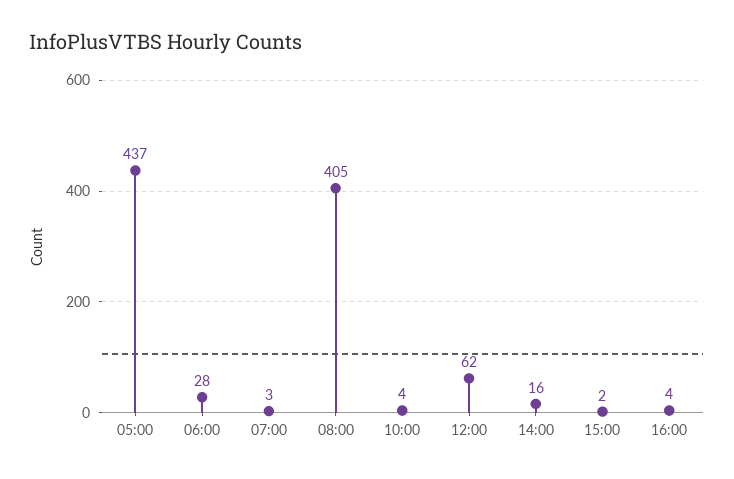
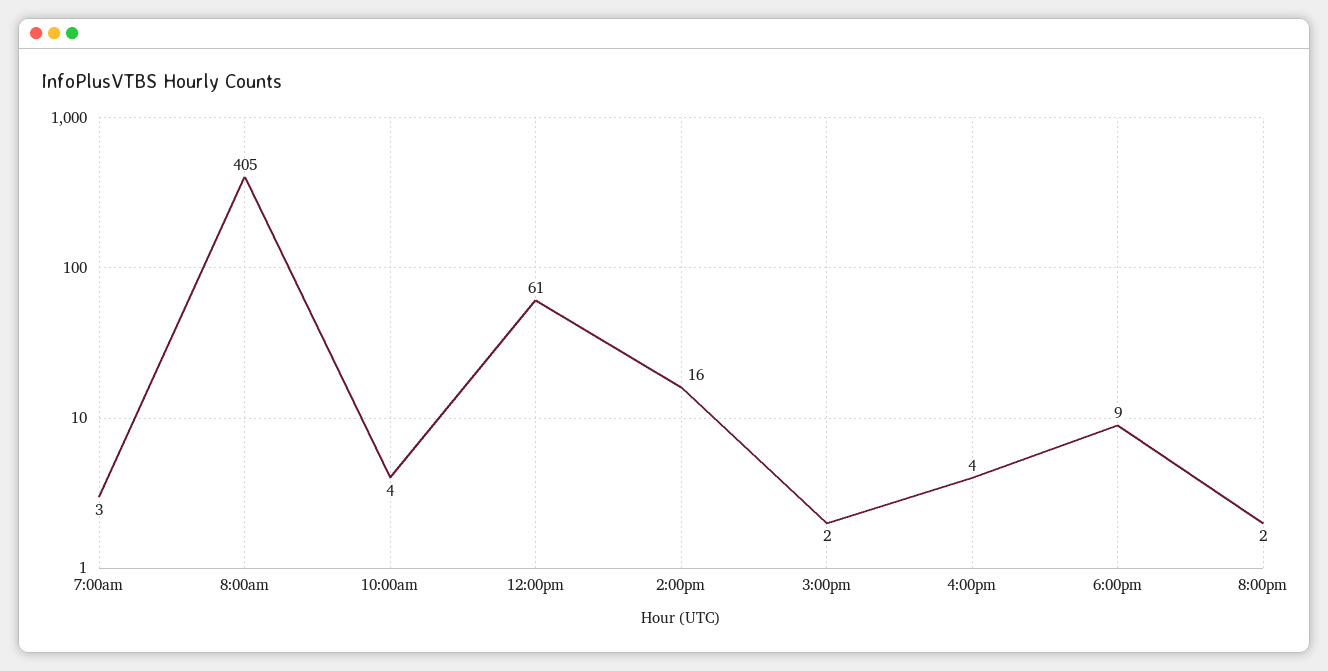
05:00: 437 -> none
06:00: 28 -> none
12:00: 62 -> 61
6:00pm: none -> 9
8:00pm: none -> 2

